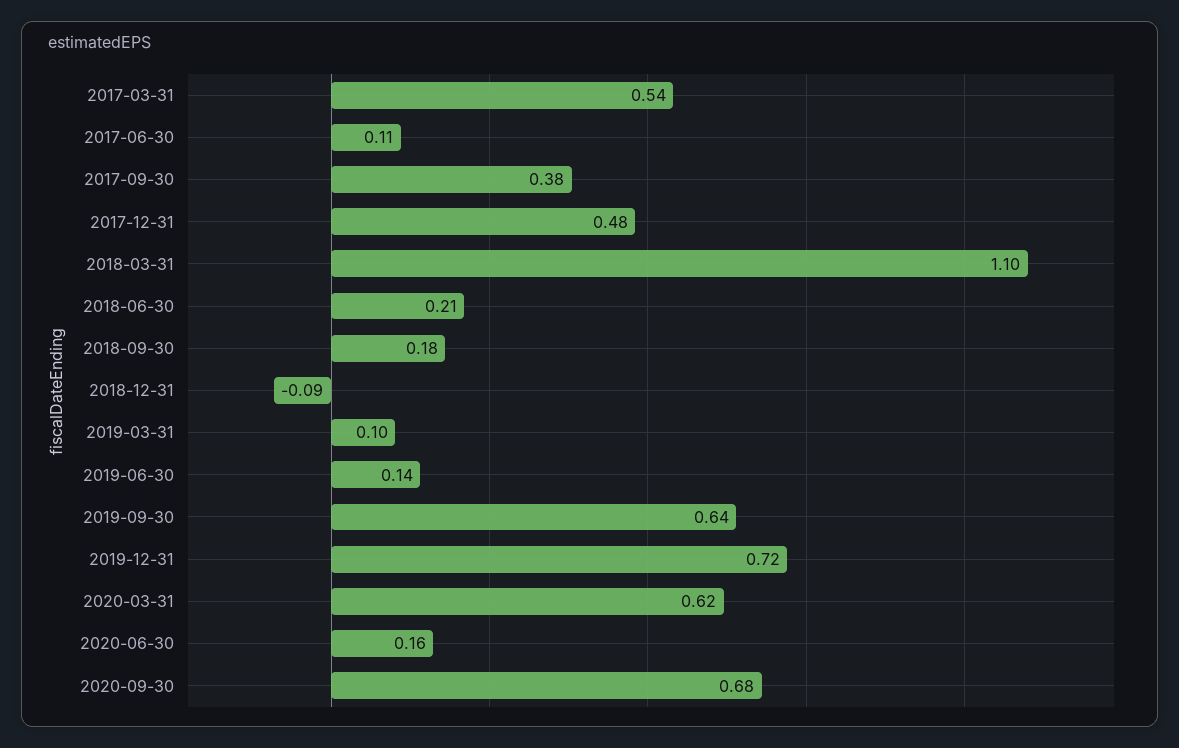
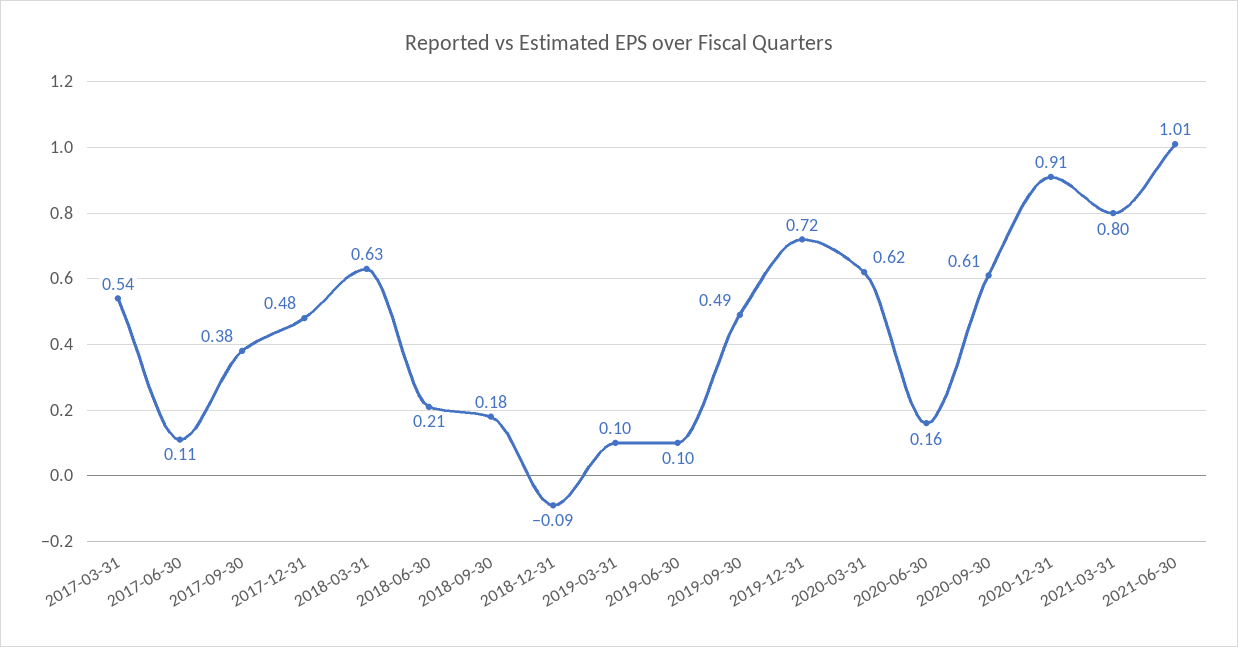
2018-03-31: 1.1 -> 0.63
2019-06-30: 0.14 -> 0.1
2019-09-30: 0.64 -> 0.49
2020-09-30: 0.68 -> 0.61
2020-12-31: none -> 0.91
2021-03-31: none -> 0.8
2021-06-30: none -> 1.01

